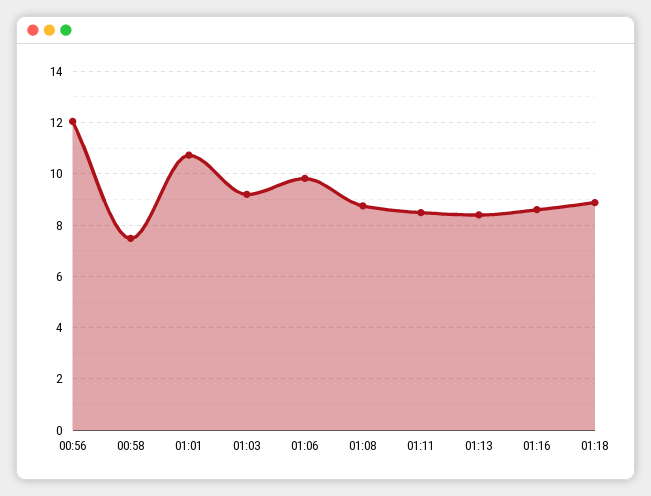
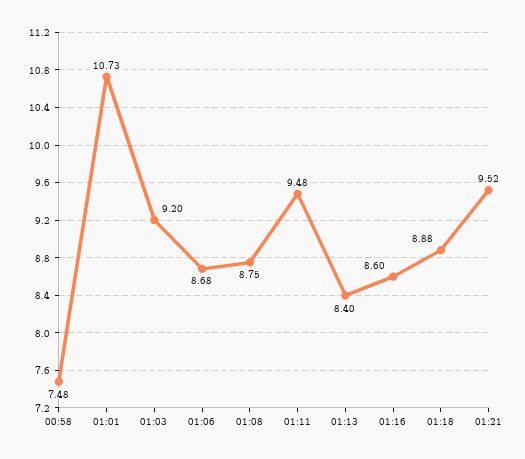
00:56: 12 -> none
01:06: 9.75 -> 8.68
01:11: 8.5 -> 9.48
01:21: none -> 9.52

